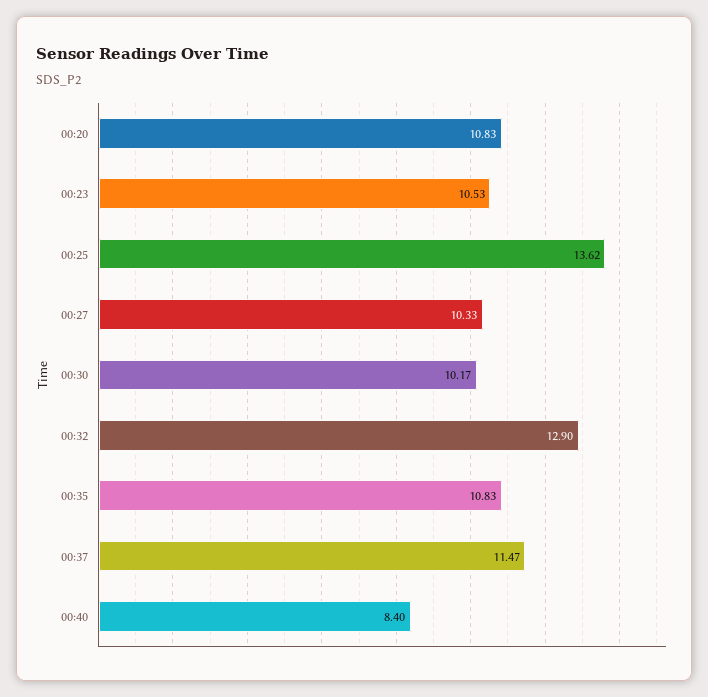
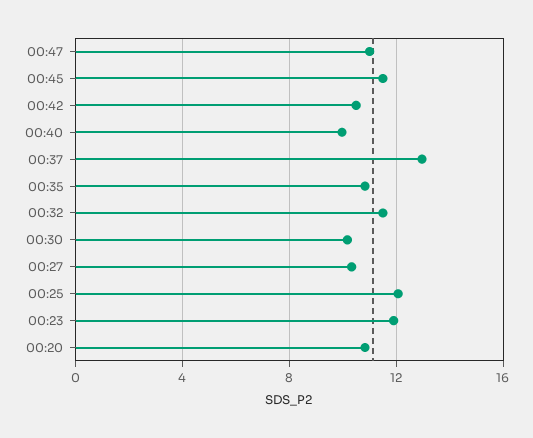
00:23: 10.53 -> 12
00:25: 13.62 -> 12
00:32: 12.9 -> 11.5
00:37: 11.47 -> 13
00:40: 8.4 -> 10
00:47: none -> 11
00:45: none -> 11.5
00:42: none -> 10.5

